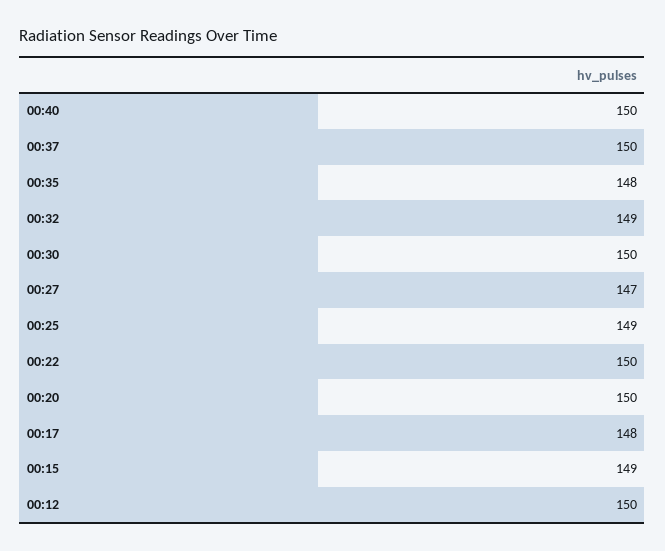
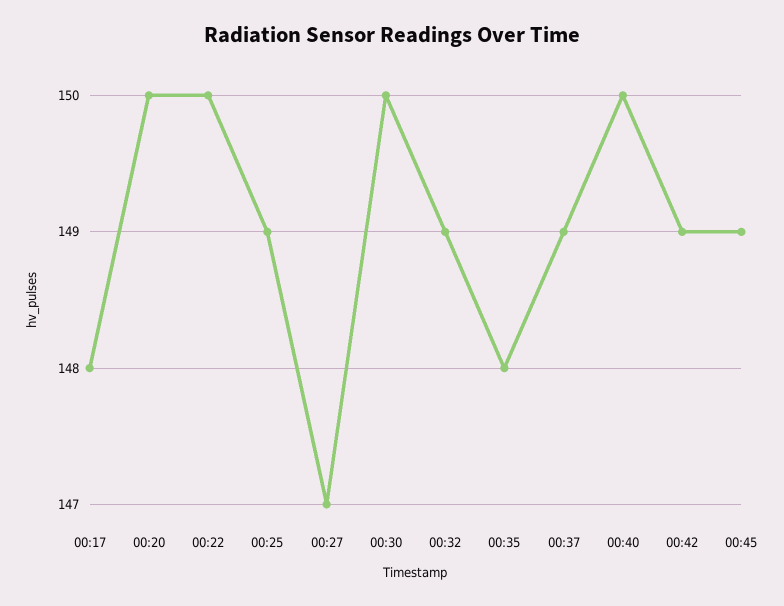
00:37: 150 -> 149
00:15: 149 -> none
00:12: 150 -> none
00:42: none -> 149
00:45: none -> 149

